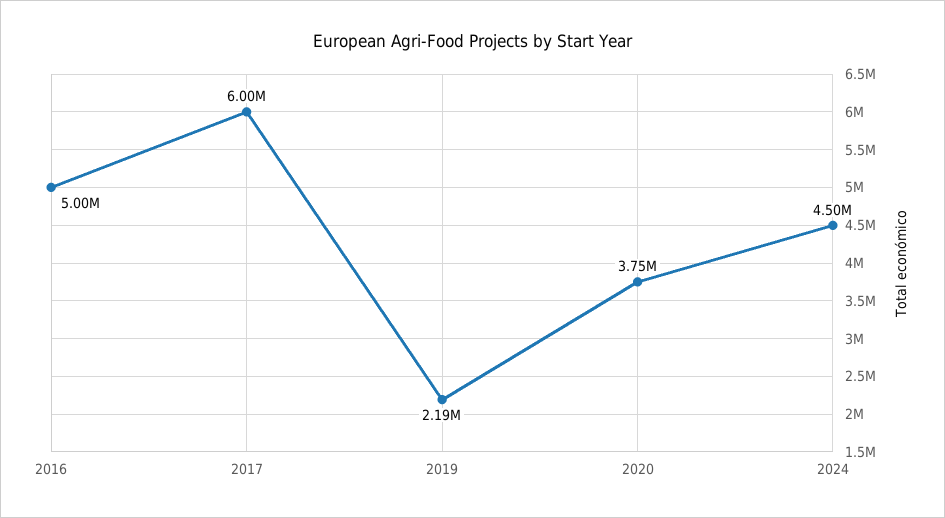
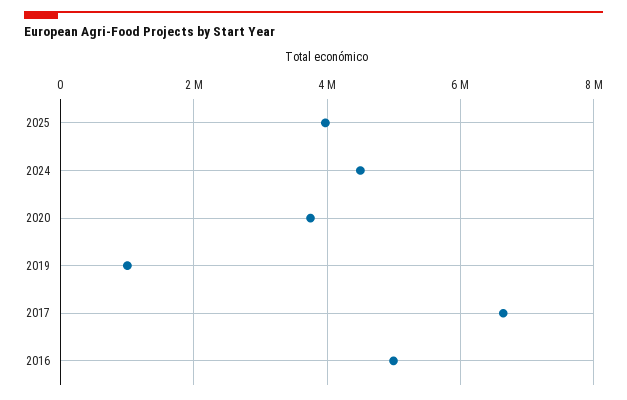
2017: 6000000 -> 6600000
2019: 2190000 -> 1000000
2025: none -> 4000000

